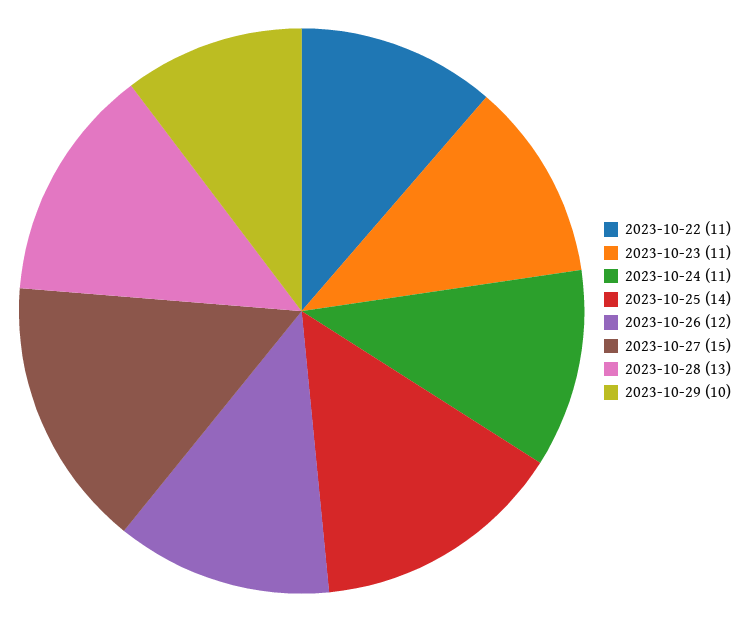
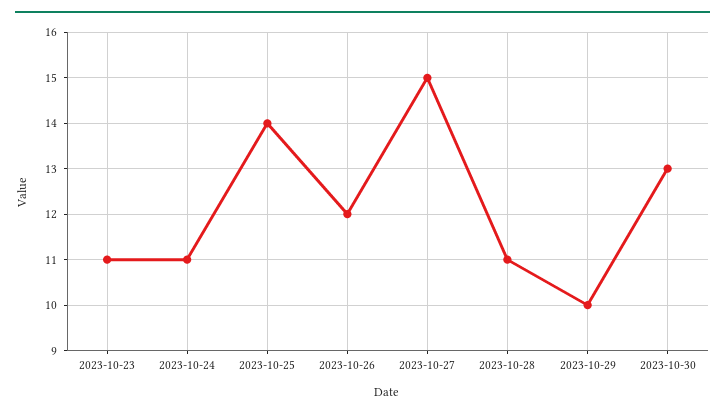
2023-10-22: 11 -> none
2023-10-28: 13 -> 11
2023-10-30: none -> 13

